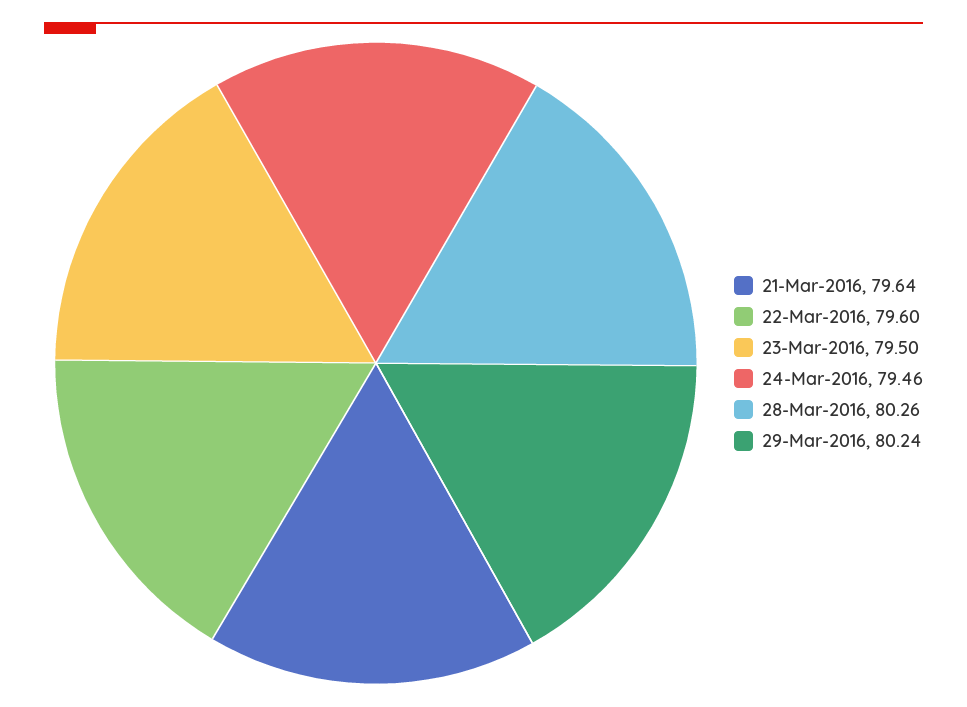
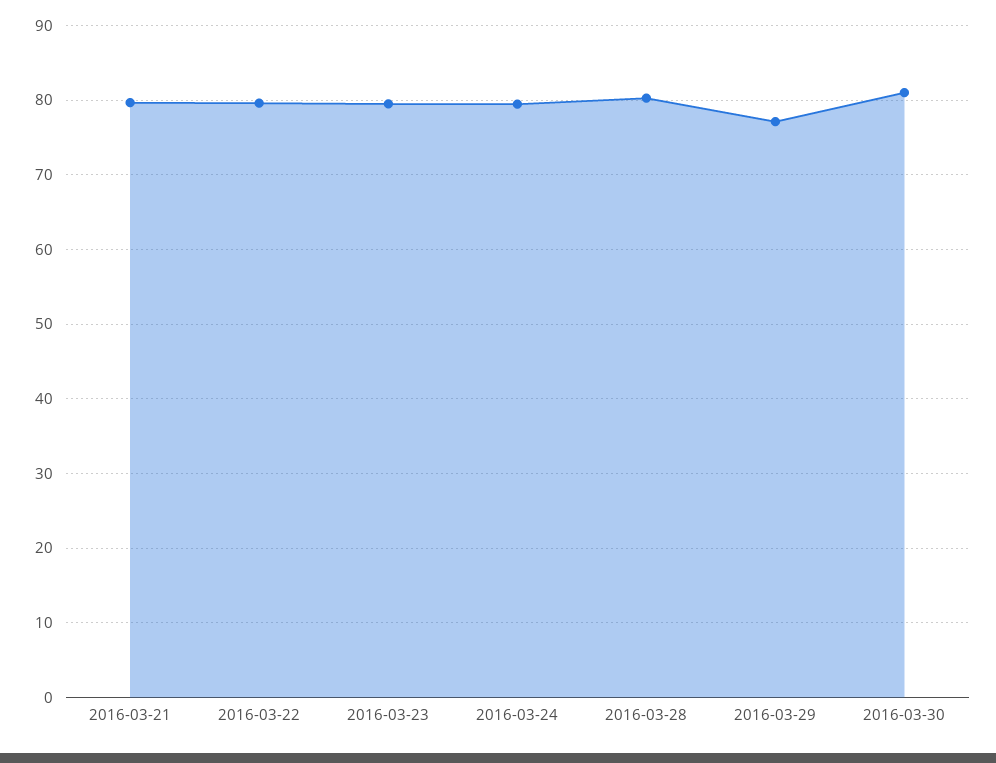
29-Mar-2016: 80.24 -> 77
2016-03-30: none -> 81

